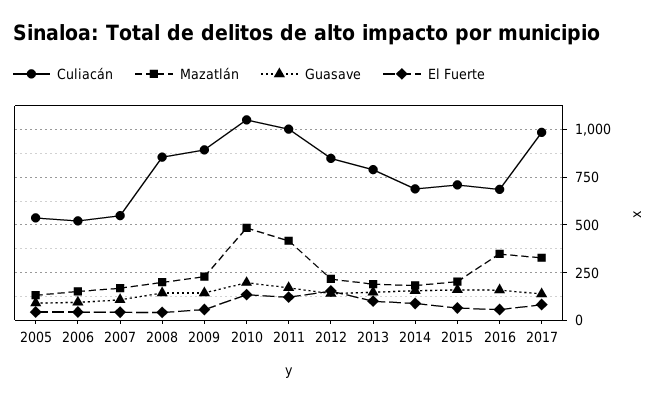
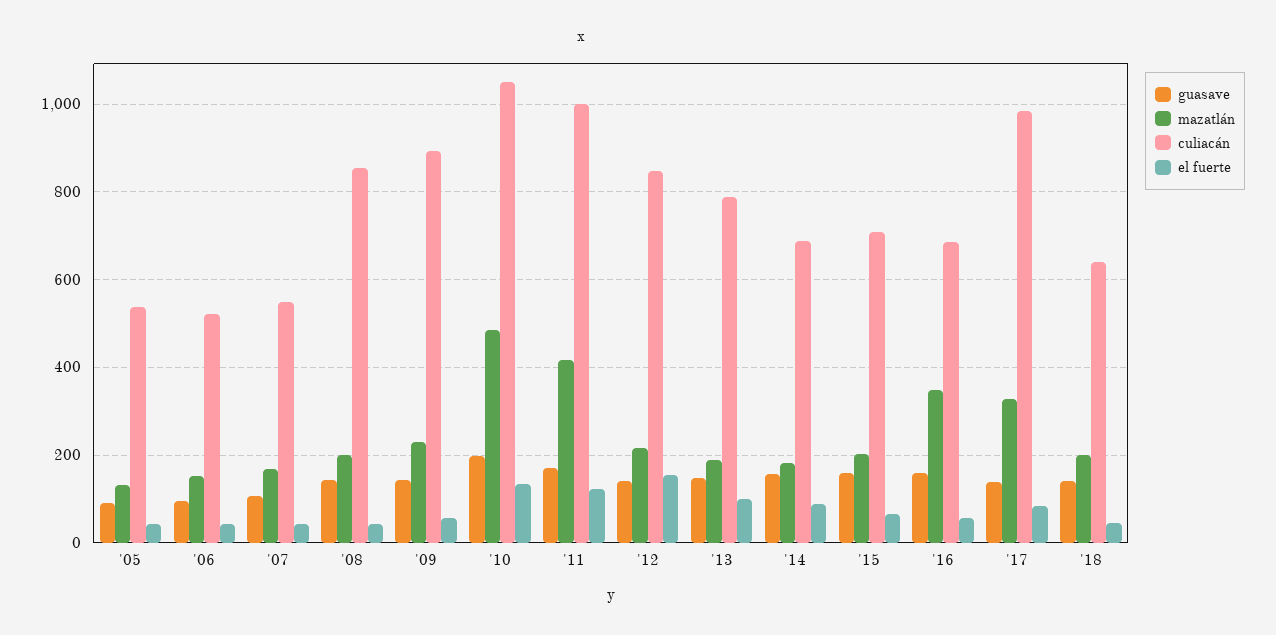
Guasave, '18: none -> 140
Mazatlán, '18: none -> 200
Culiacán, '18: none -> 640
El Fuerte, '18: none -> 40

